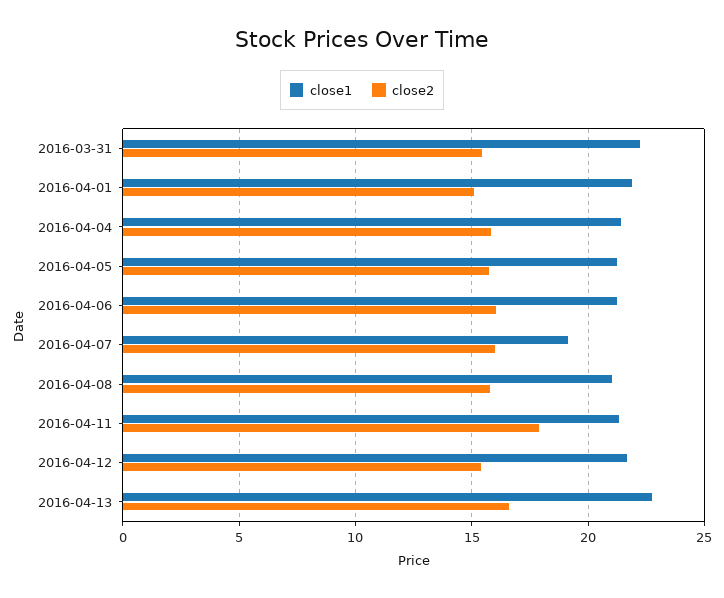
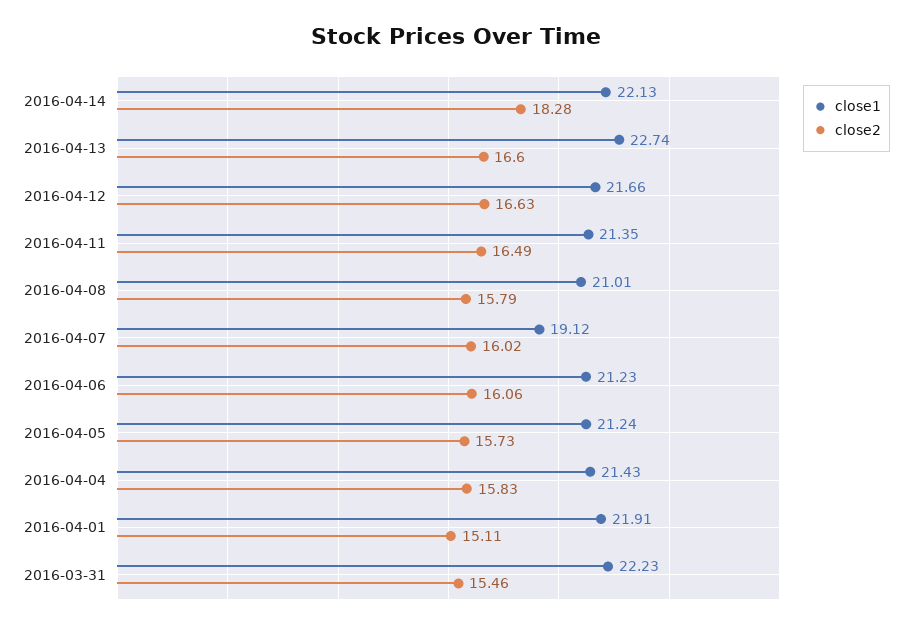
close2, 2016-04-11: 18 -> 16.49
close2, 2016-04-12: 15.5 -> 16.63
close1, 2016-04-14: none -> 22.13
close2, 2016-04-14: none -> 18.28

